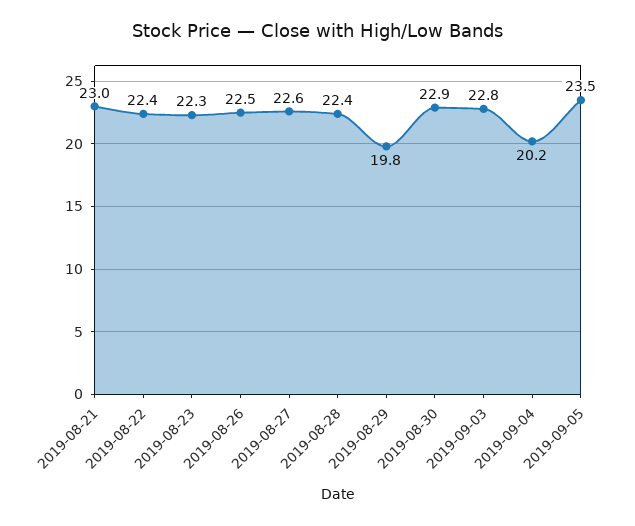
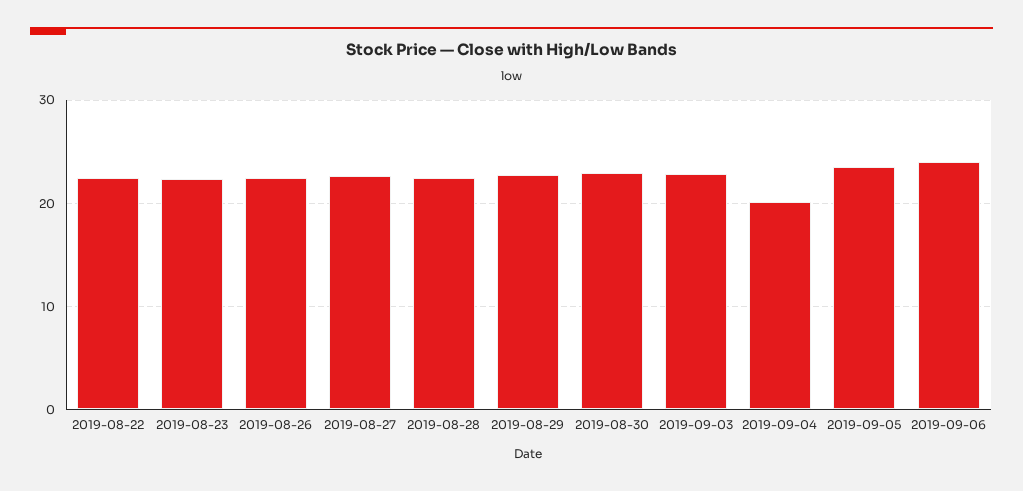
2019-08-21: 23 -> none
2019-08-29: 19.8 -> 23
2019-09-06: none -> 24

